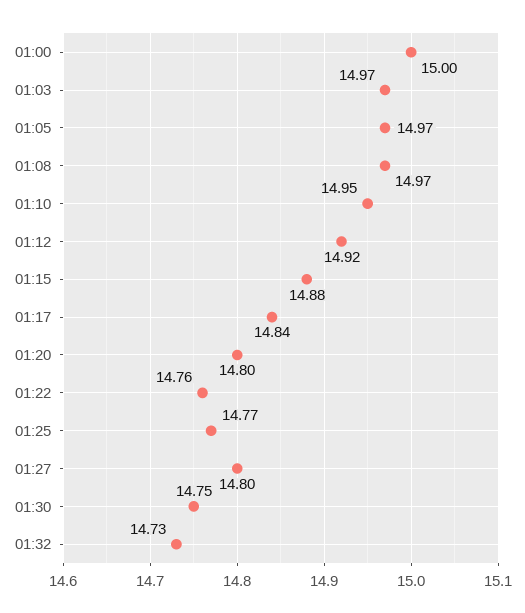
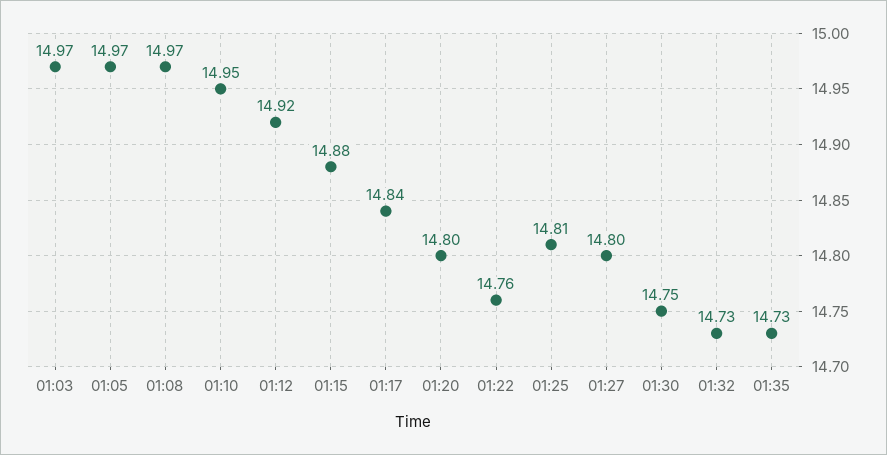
01:00: 15 -> none
01:25: 14.77 -> 14.81
01:35: none -> 14.73

